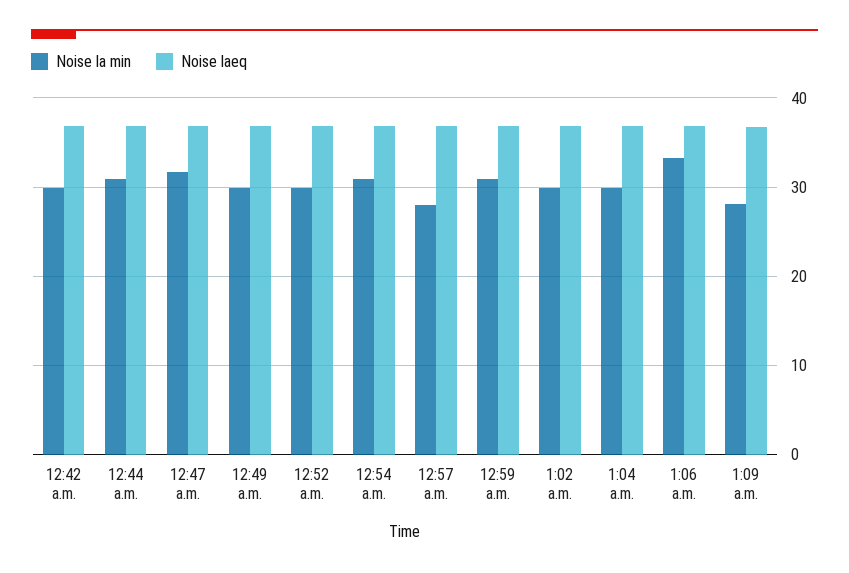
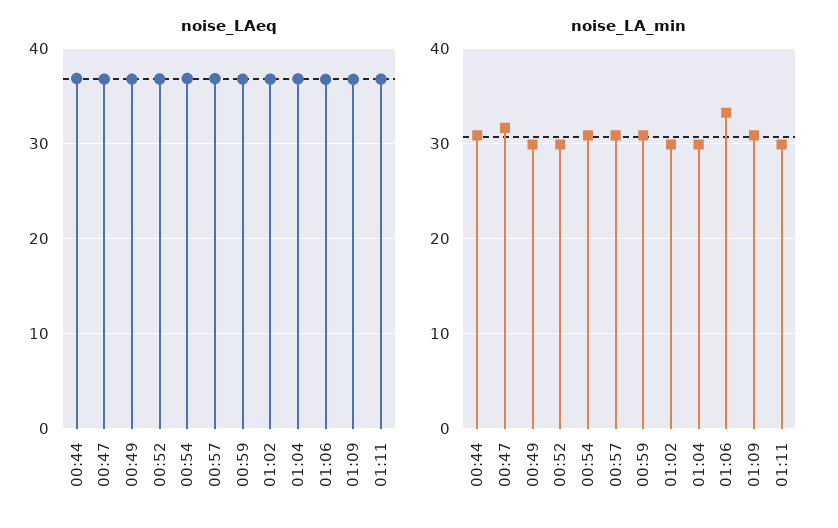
Noise la min, 12:42 a.m.: 30 -> none
Noise laeq, 12:42 a.m.: 37 -> none
Noise la min, 12:57 a.m.: 28 -> 31
Noise la min, 1:09 a.m.: 28 -> 31
Noise laeq, 01:11: none -> 37
Noise la min, 01:11: none -> 30

